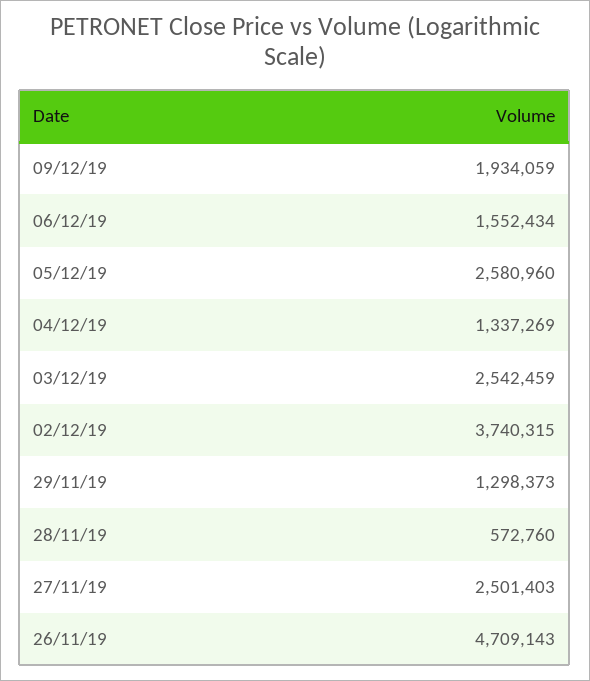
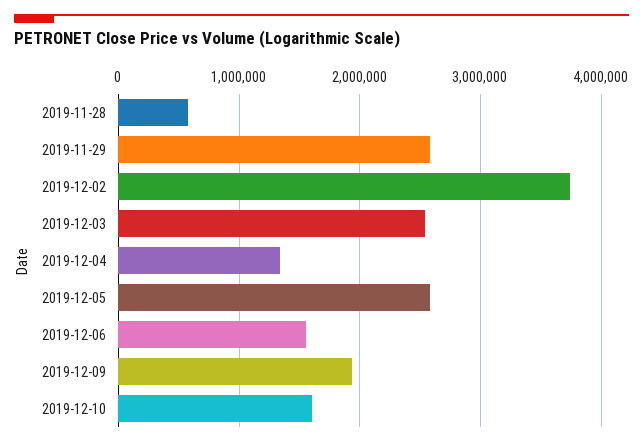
29/11/19: 1298373 -> 2600000
27/11/19: 2501403 -> none
26/11/19: 4709143 -> none
2019-12-10: none -> 1600000

